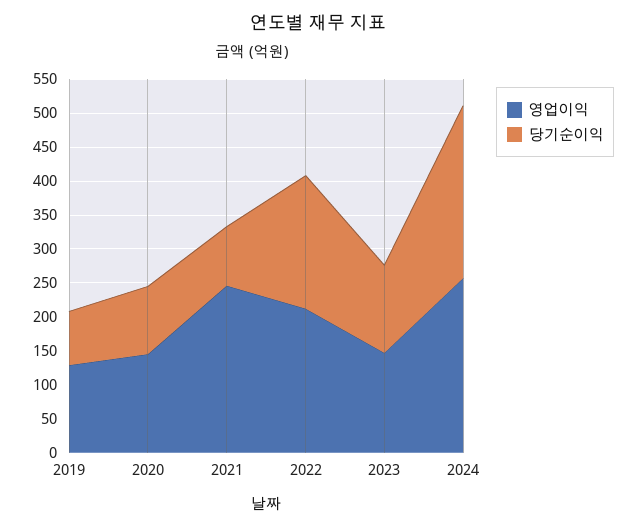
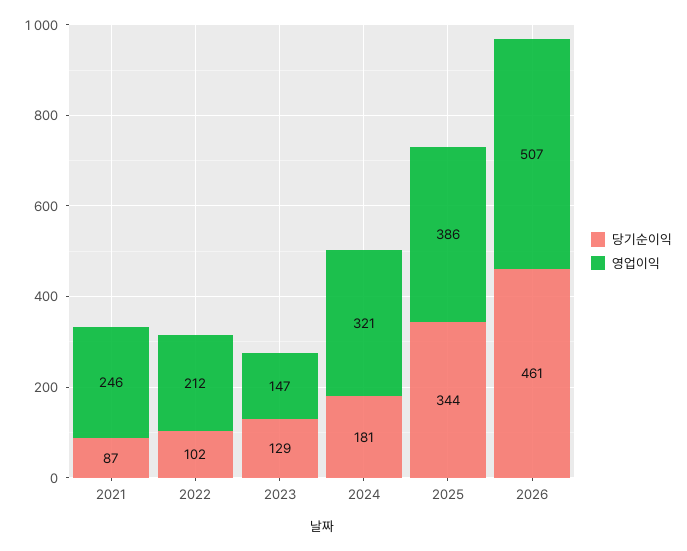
영업이익, 2019: 125 -> none
당기순이익, 2019: 75 -> none
영업이익, 2020: 150 -> none
당기순이익, 2020: 100 -> none
당기순이익, 2022: 200 -> 102
영업이익, 2024: 250 -> 321
당기순이익, 2024: 250 -> 181
당기순이익, 2025: none -> 344
영업이익, 2025: none -> 386
당기순이익, 2026: none -> 461
영업이익, 2026: none -> 507

